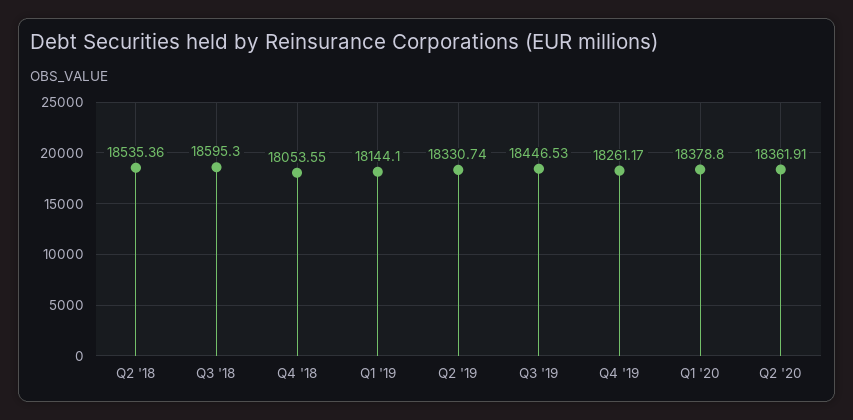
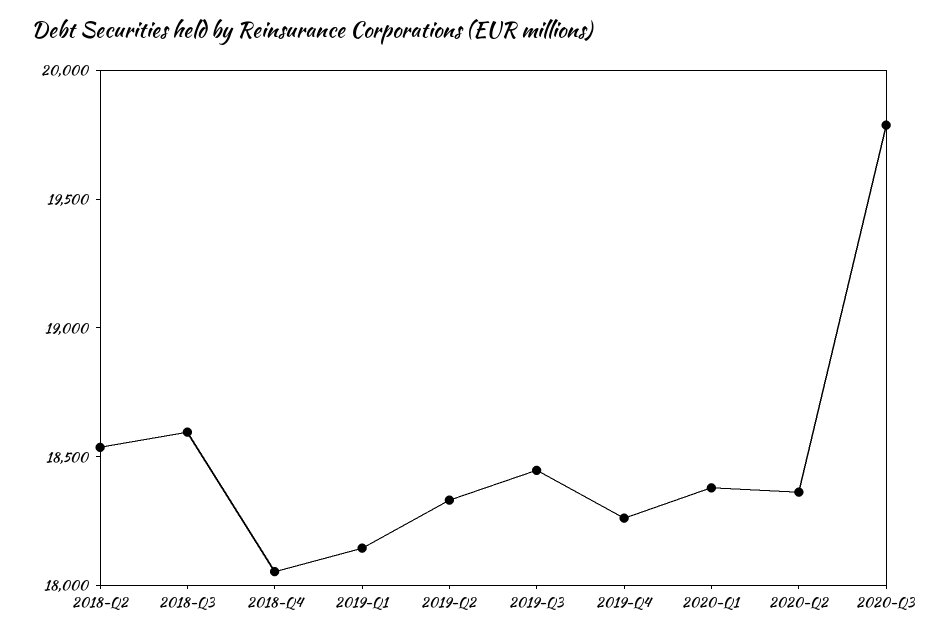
2020-Q3: none -> 19800

